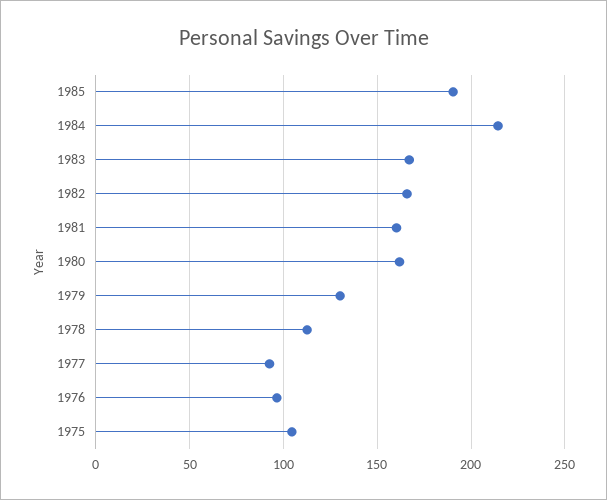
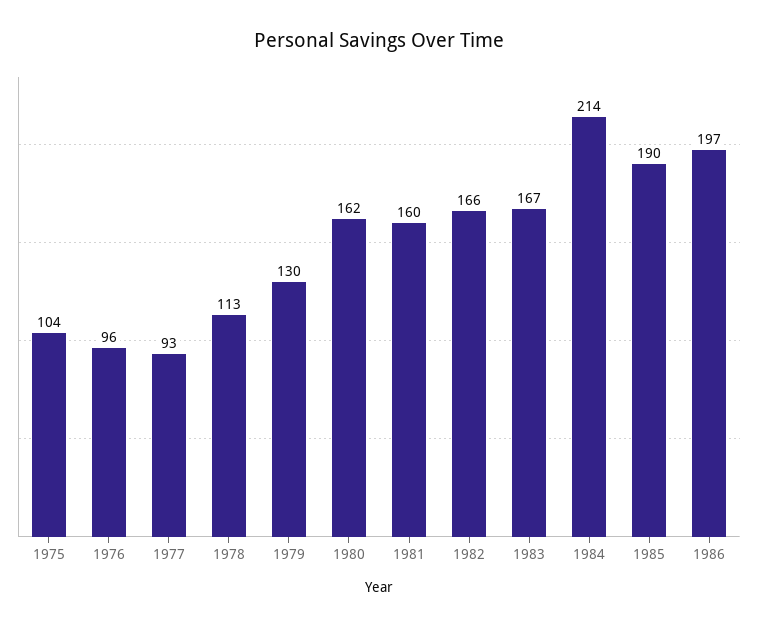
1986: none -> 197

